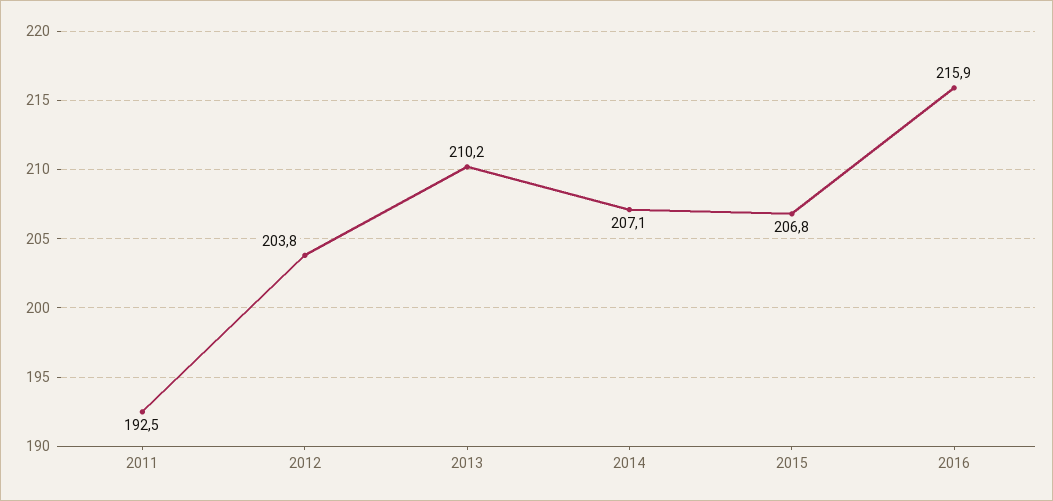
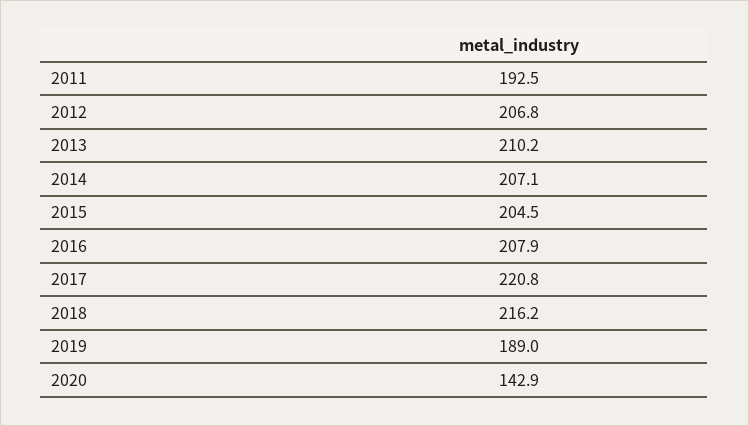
2012: 203.8 -> 206.8
2015: 206.8 -> 204.5
2016: 215.9 -> 207.9
2017: none -> 220.8
2018: none -> 216.2
2019: none -> 189
2020: none -> 142.9

